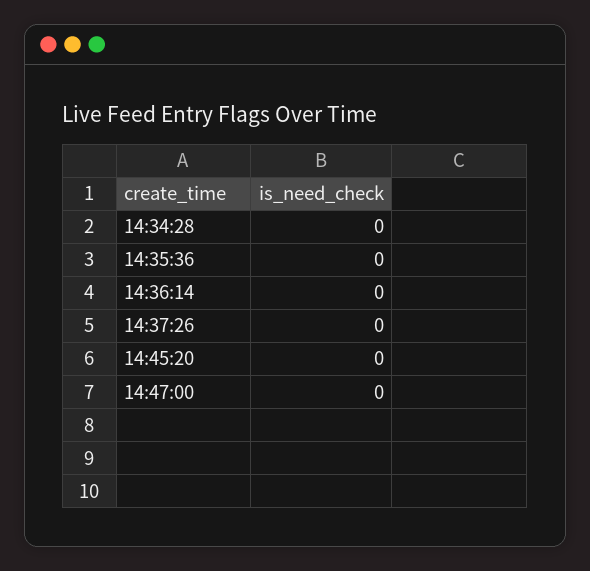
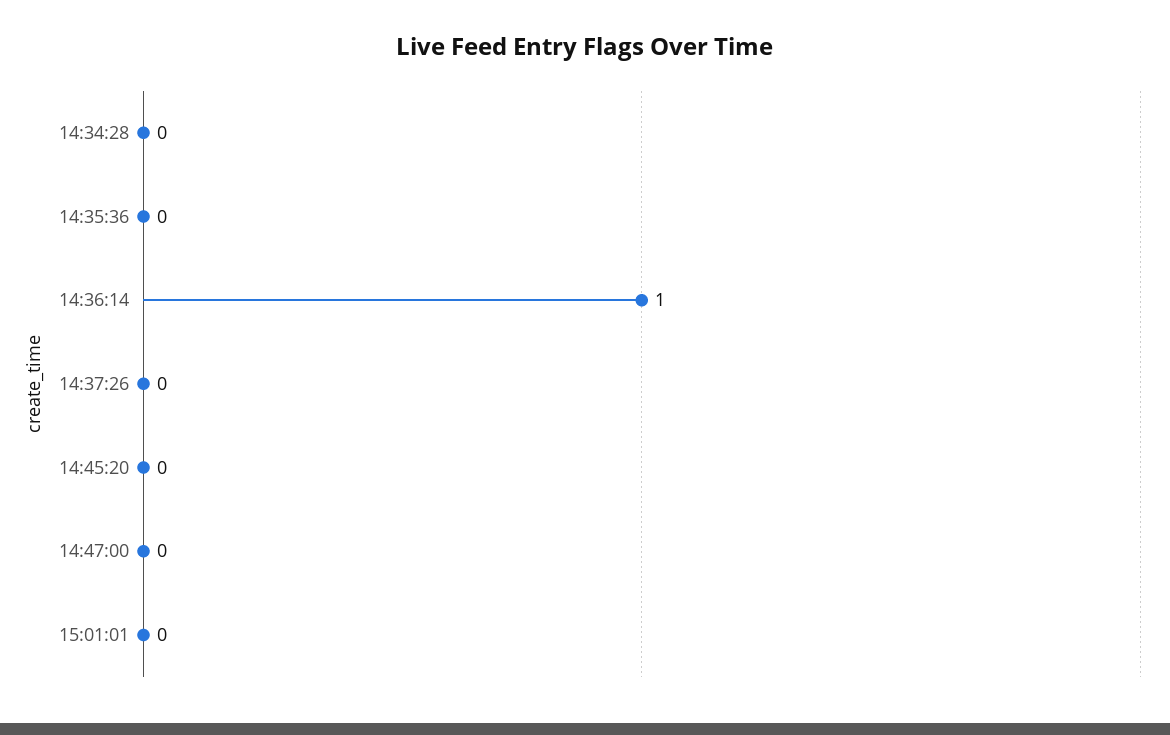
14:36:14: 0 -> 1
15:01:01: none -> 0

